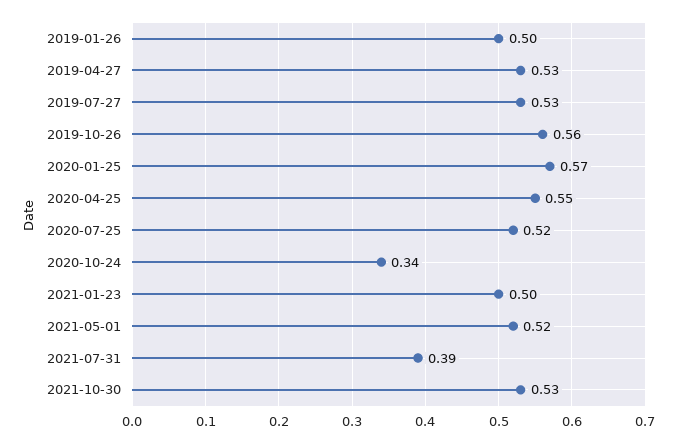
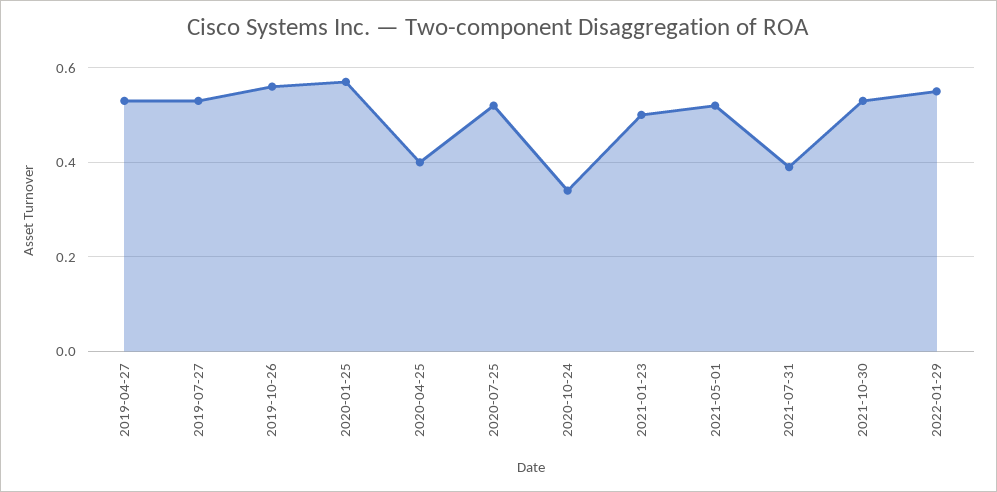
2019-01-26: 0.5 -> none
2020-04-25: 0.55 -> 0.4
2022-01-29: none -> 0.55

